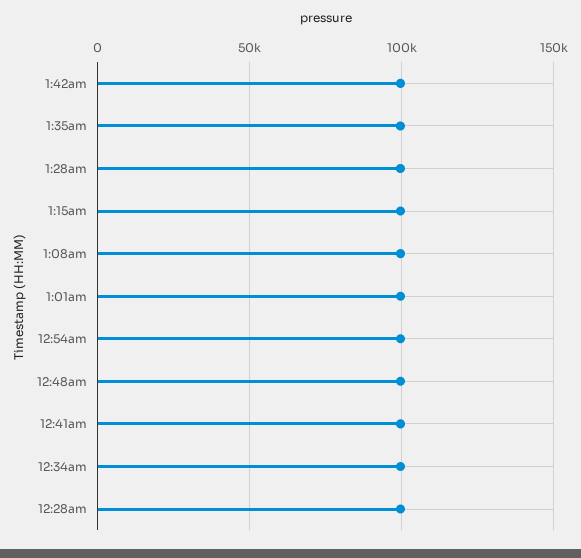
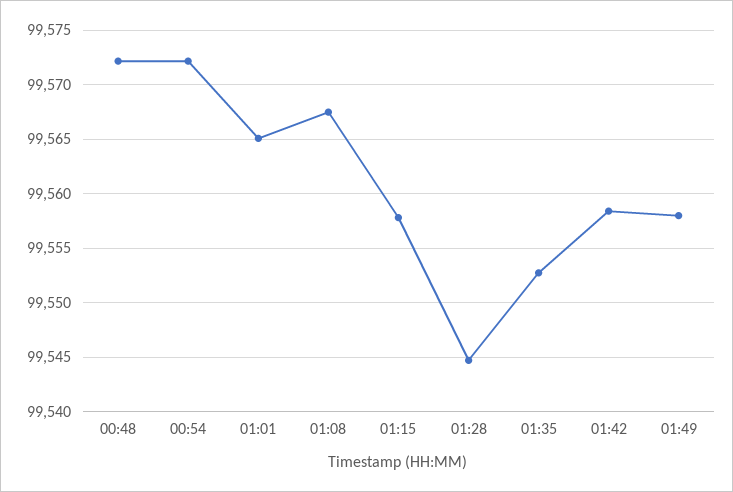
12:41am: 100000 -> none
12:34am: 100000 -> none
12:28am: 100000 -> none
01:49: none -> 99558

